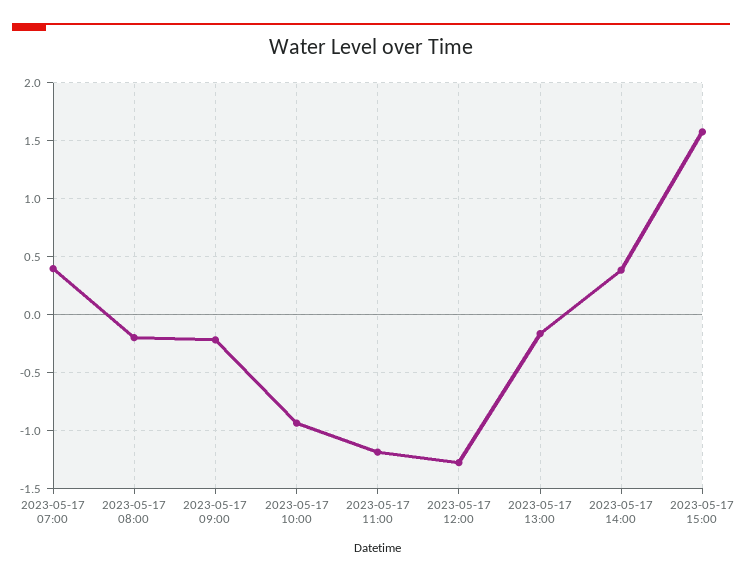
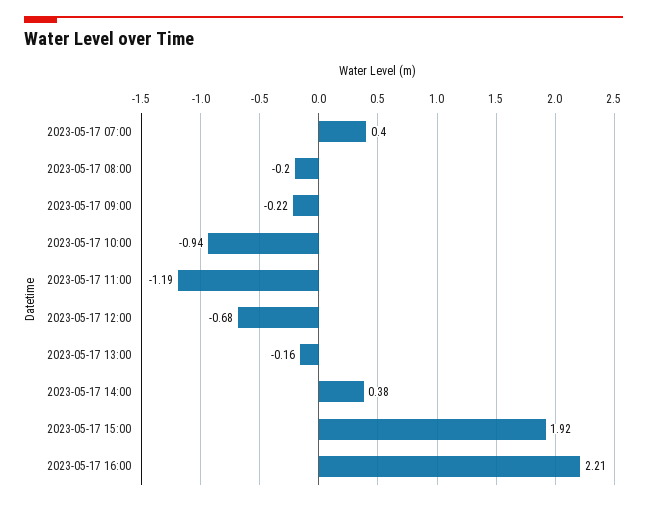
2023-05-17 12:00: -1.3 -> -0.68
2023-05-17 15:00: 1.6 -> 1.92
2023-05-17 16:00: none -> 2.21

